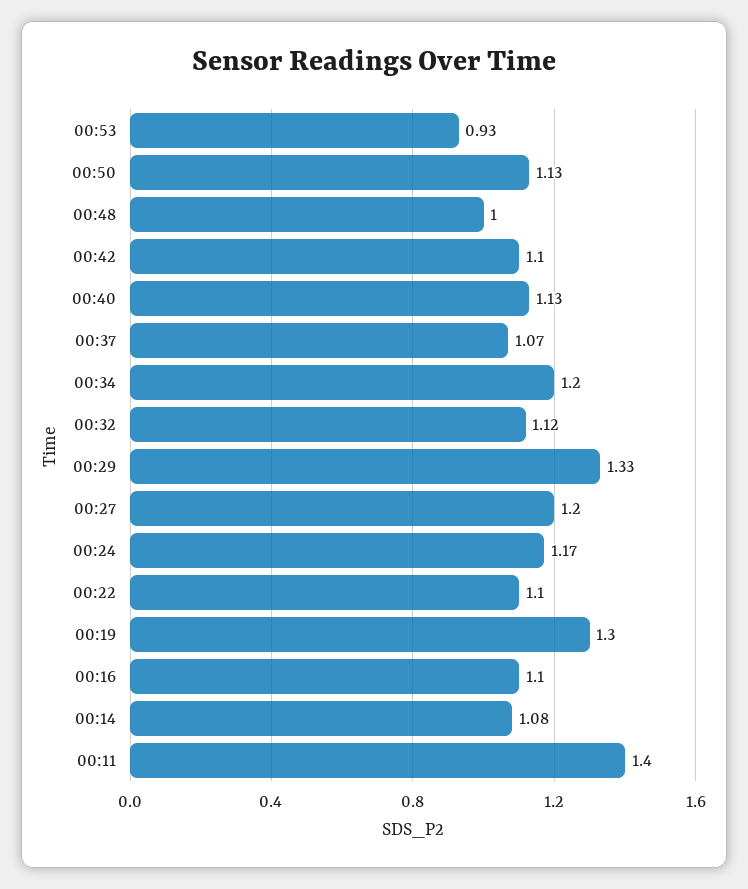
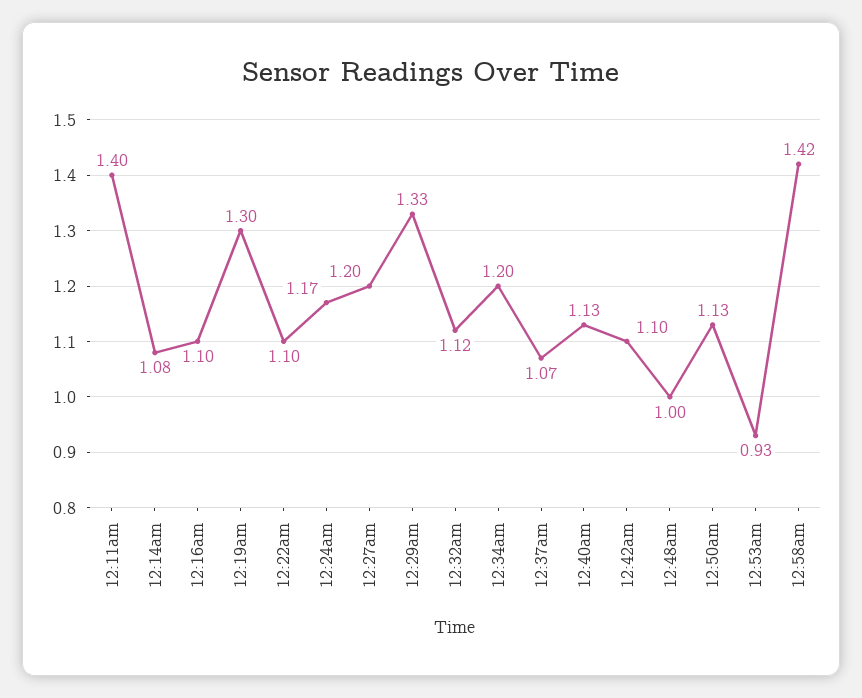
12:58am: none -> 1.42

